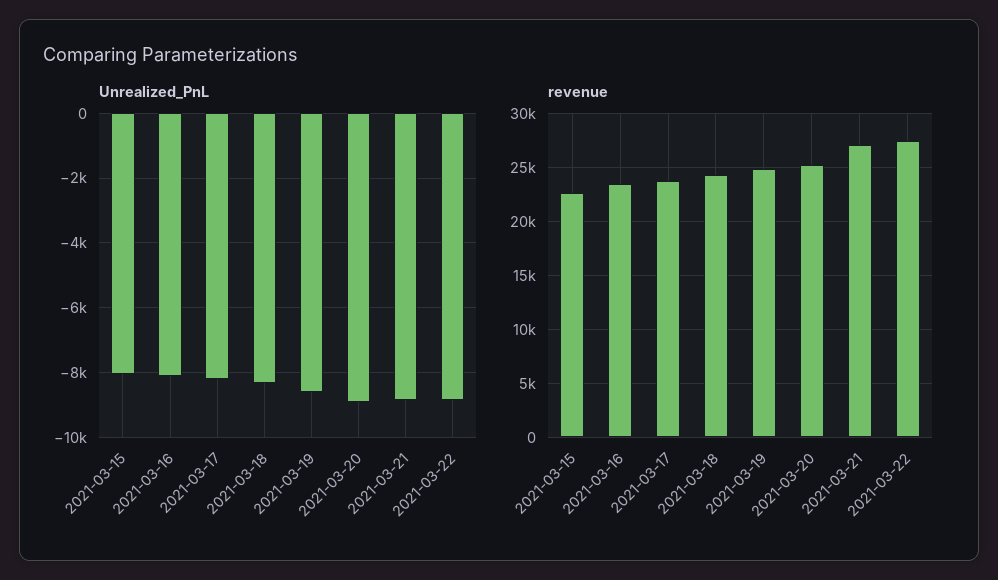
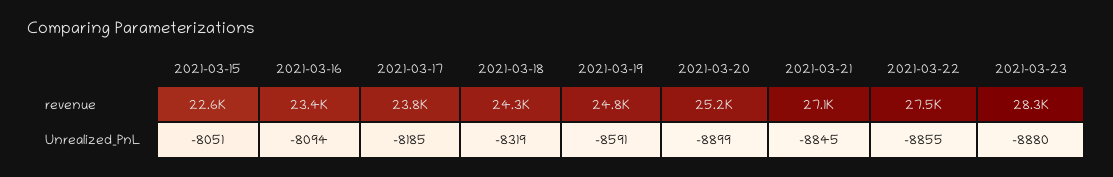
revenue, 2021-03-23: none -> 28300
Unrealized_PnL, 2021-03-23: none -> -8880

